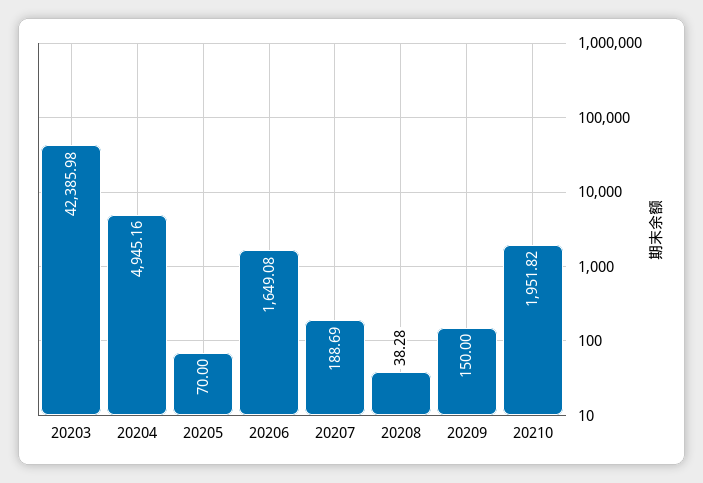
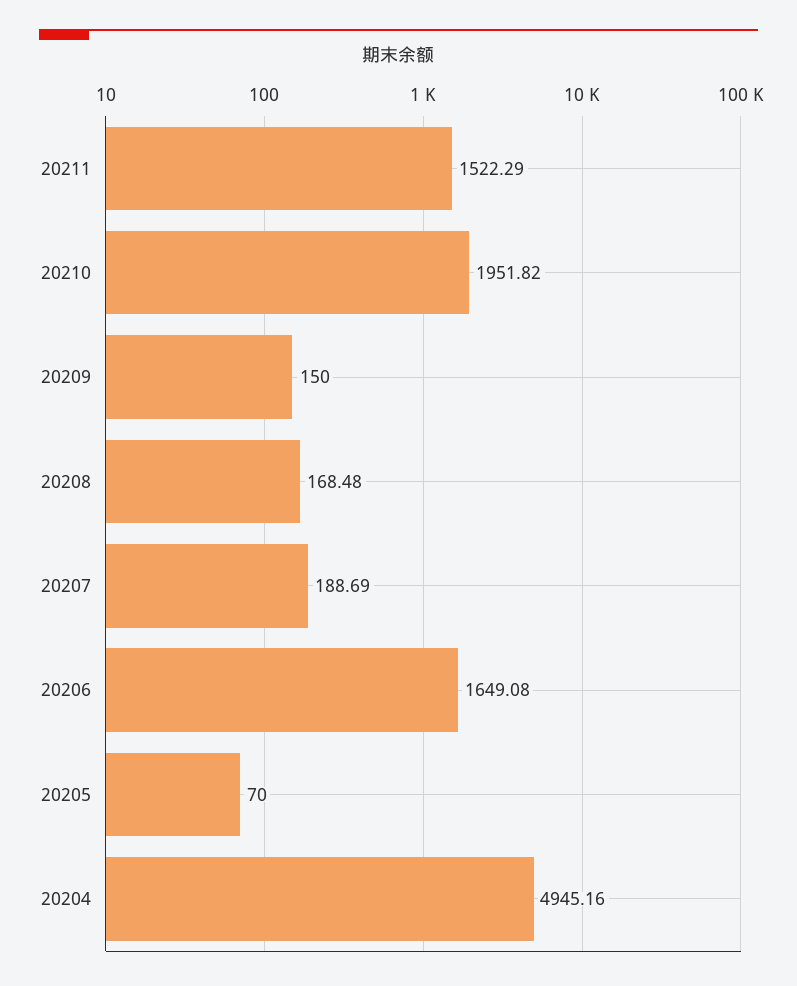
20203: 42385.98 -> none
20208: 38.28 -> 168.48
20211: none -> 1522.29

